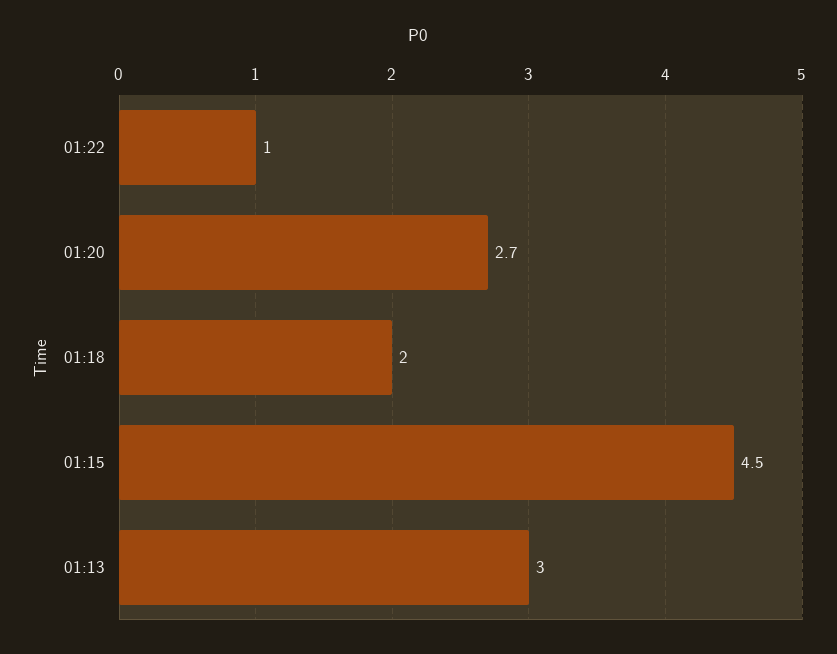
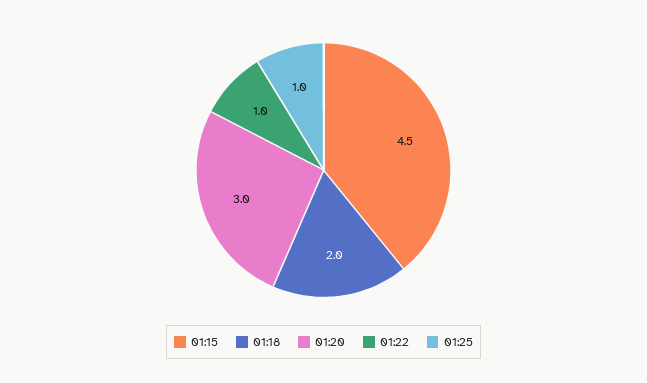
01:20: 2.7 -> 3
01:13: 3 -> none
01:25: none -> 1

